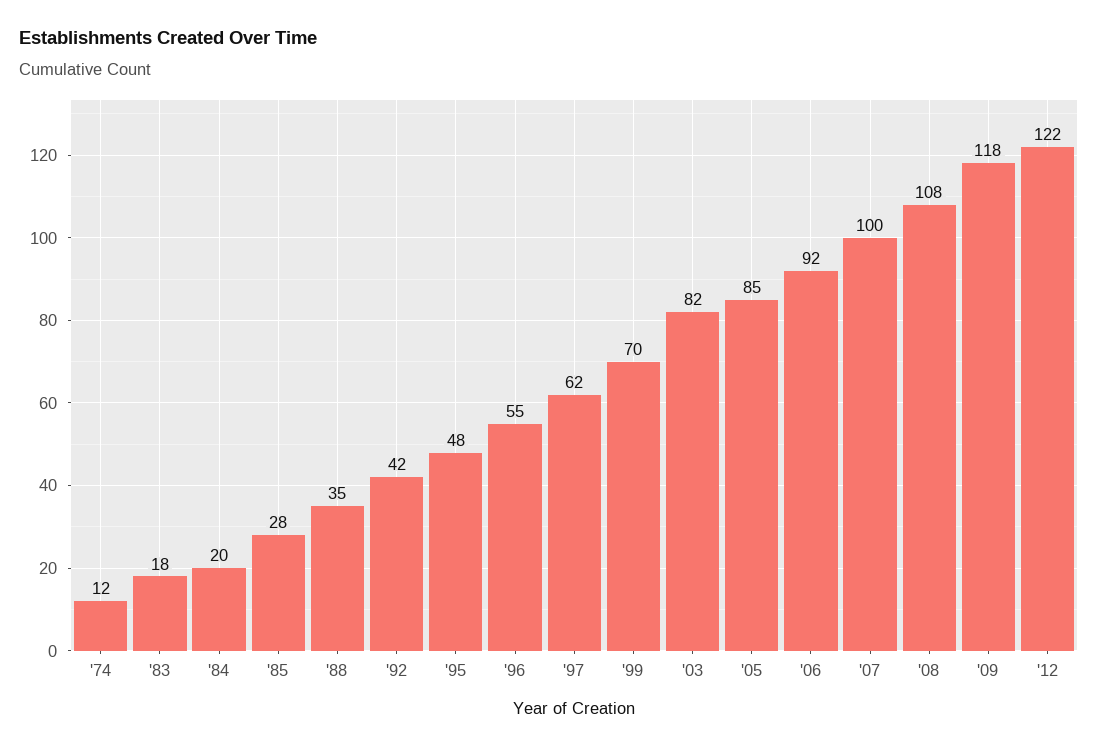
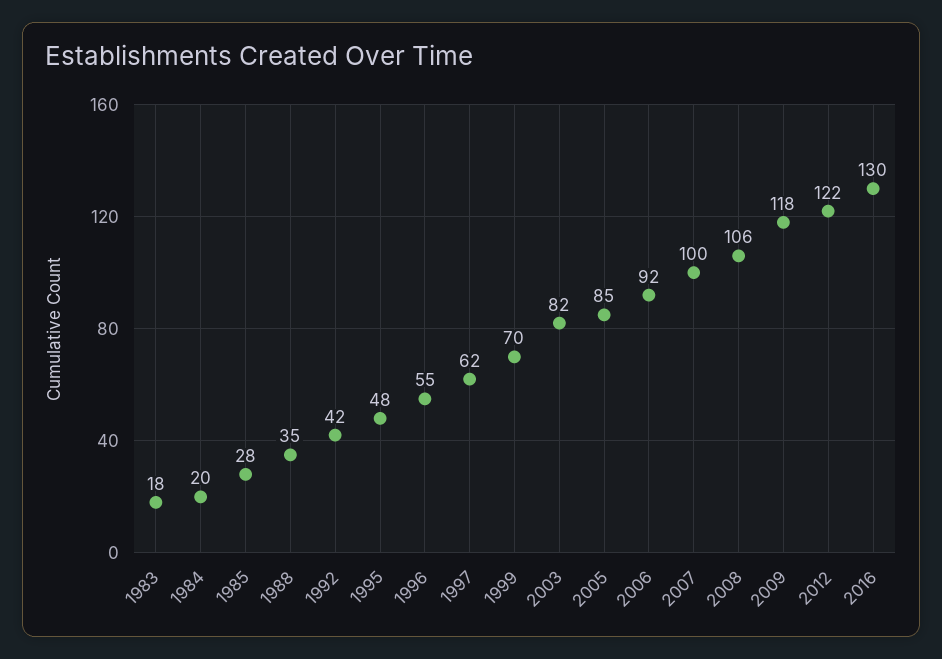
'74: 12 -> none
'08: 108 -> 106
2016: none -> 130

